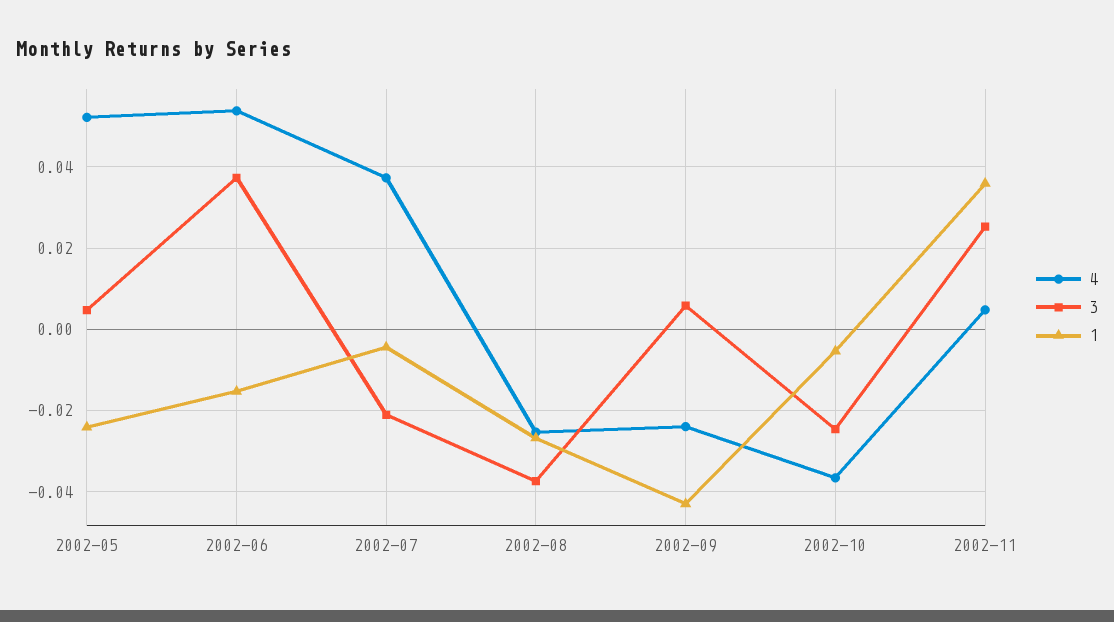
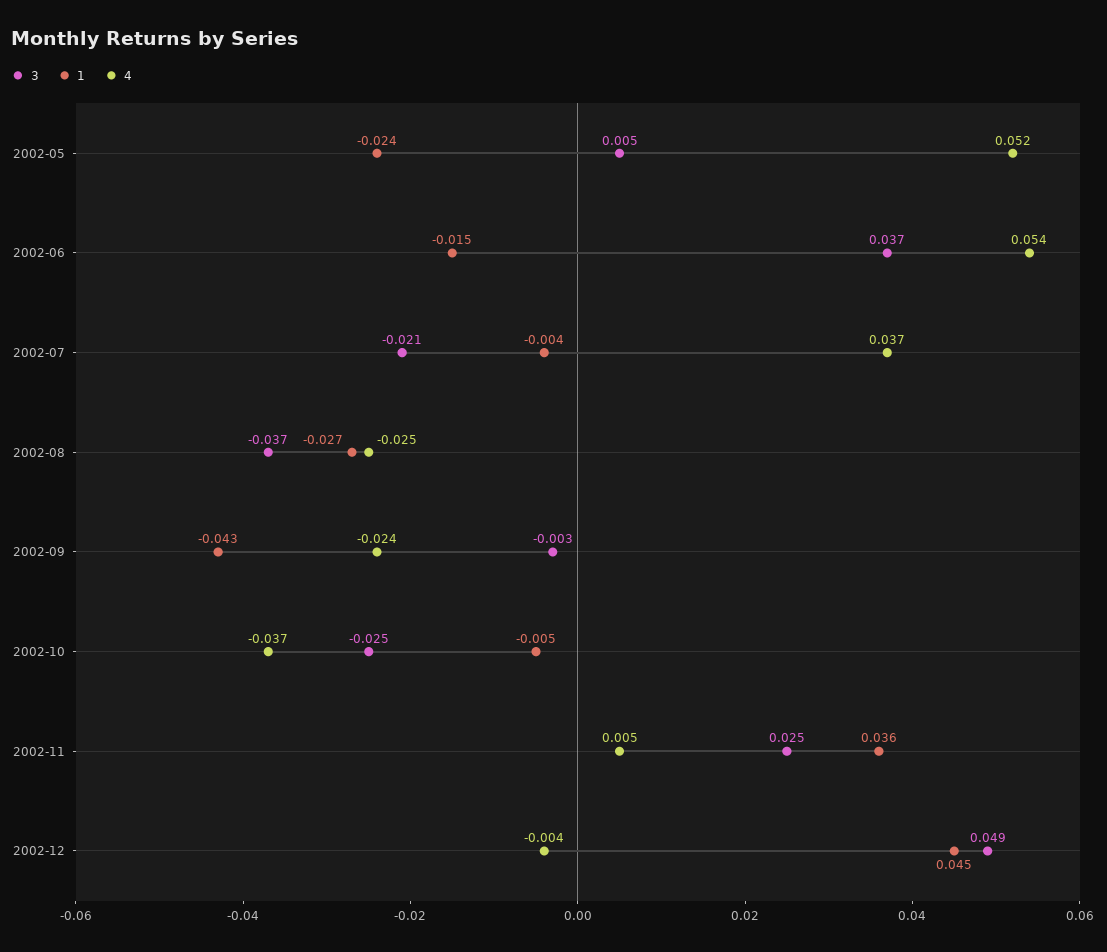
3, 2002-09: 0.006 -> -0.003
3, 2002-12: none -> 0.049
1, 2002-12: none -> 0.045
4, 2002-12: none -> -0.004

